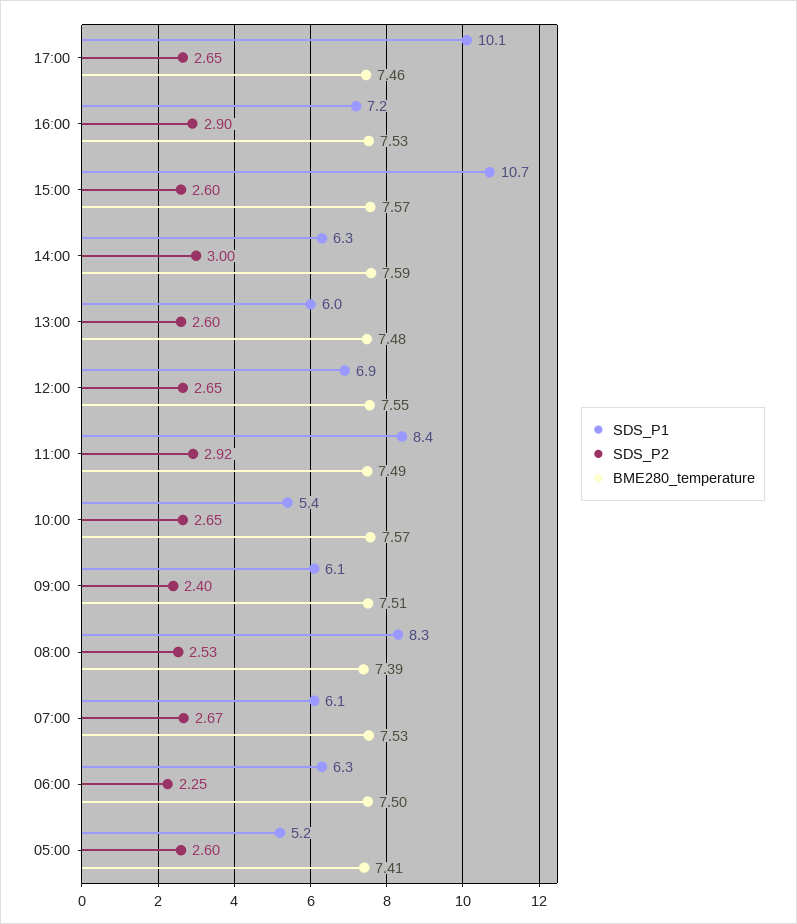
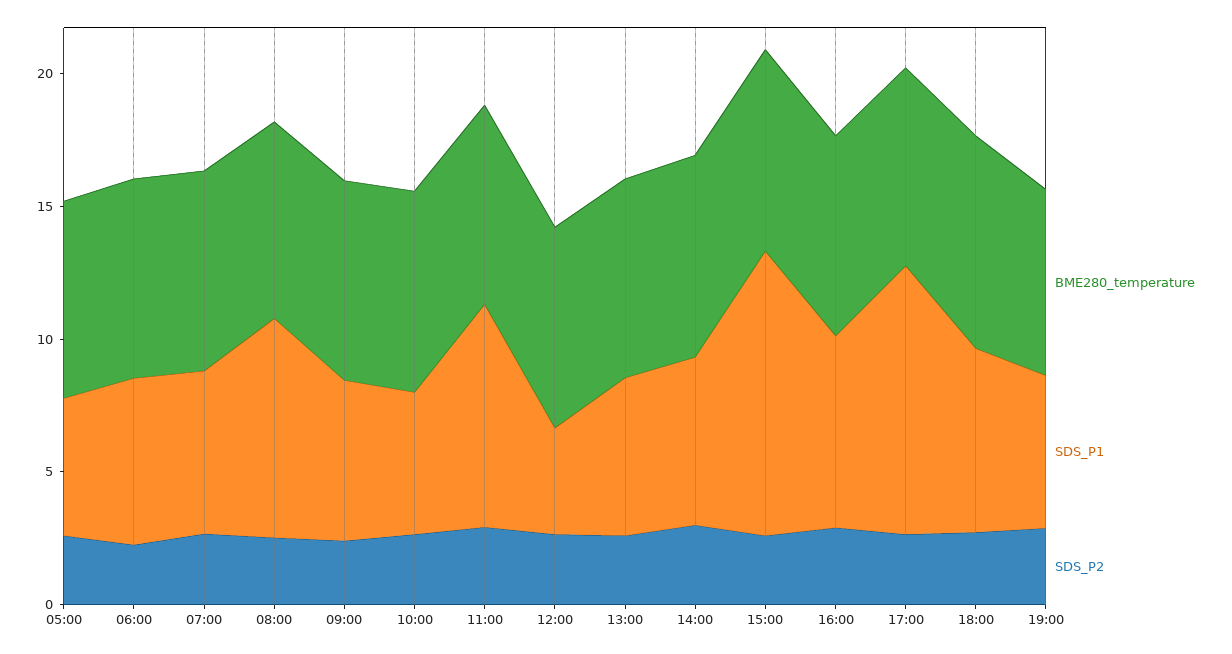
SDS_P1, 12:00: 6.9 -> 4
BME280_temperature, 18:00: none -> 8
SDS_P1, 18:00: none -> 7
SDS_P2, 18:00: none -> 3
BME280_temperature, 19:00: none -> 7
SDS_P1, 19:00: none -> 6
SDS_P2, 19:00: none -> 3

